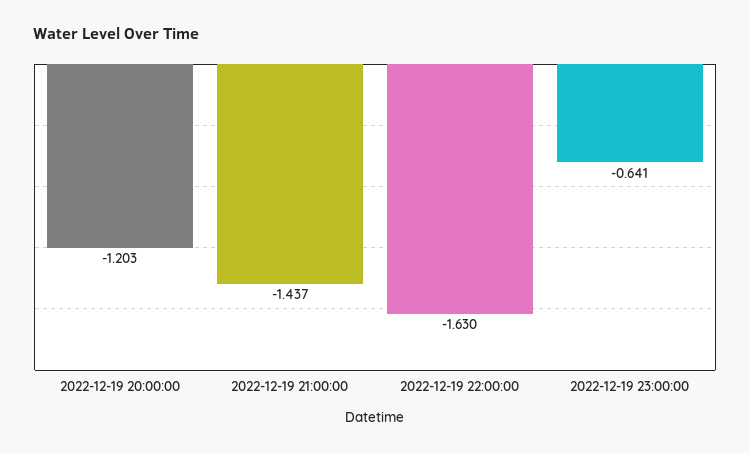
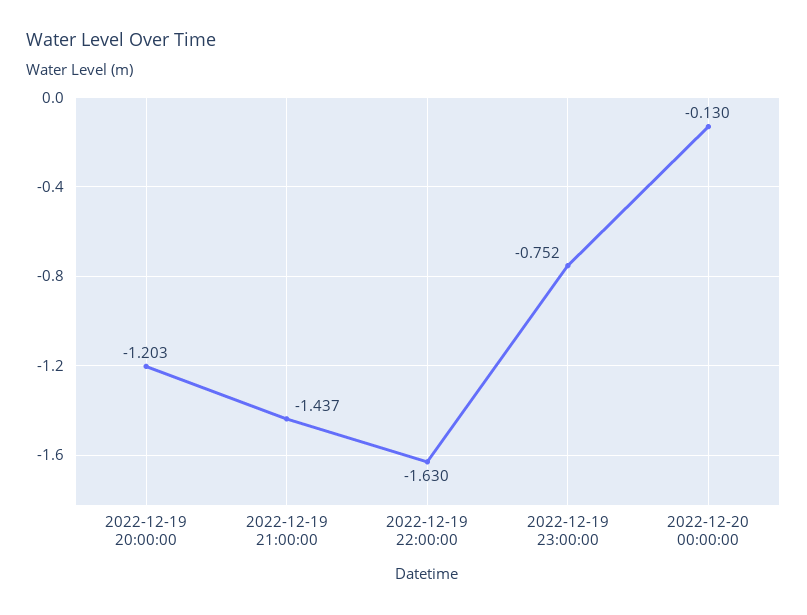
2022-12-19 23:00:00: -0.641 -> -0.752
2022-12-20 00:00:00: none -> -0.13

